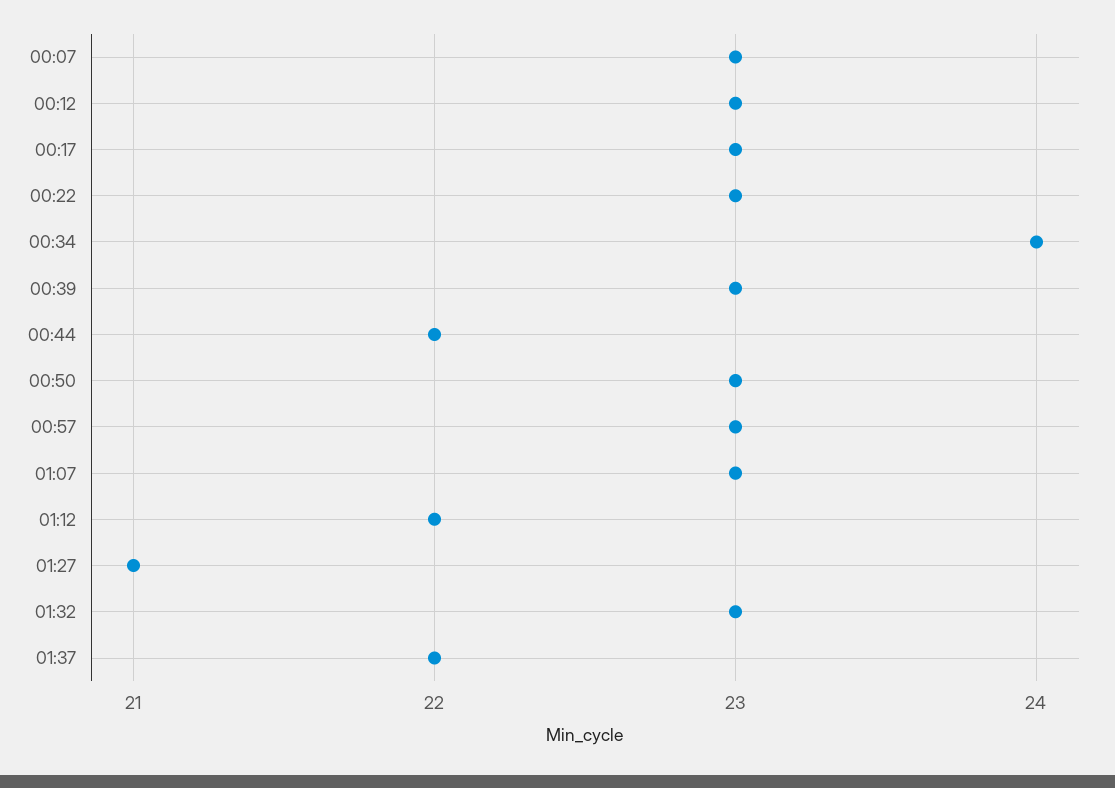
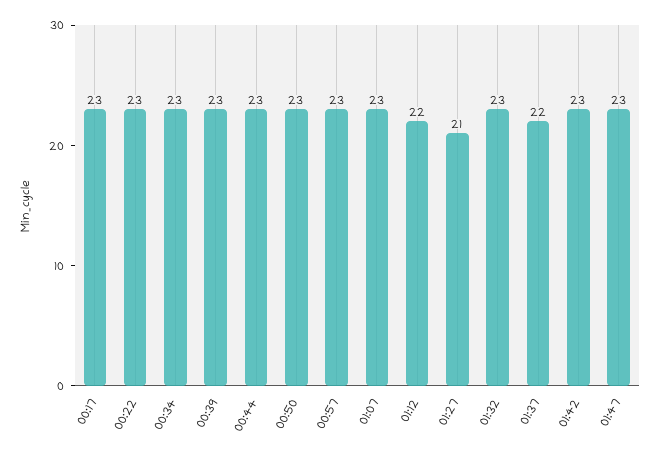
00:07: 23 -> none
00:12: 23 -> none
00:34: 24 -> 23
00:44: 22 -> 23
01:42: none -> 23
01:47: none -> 23

